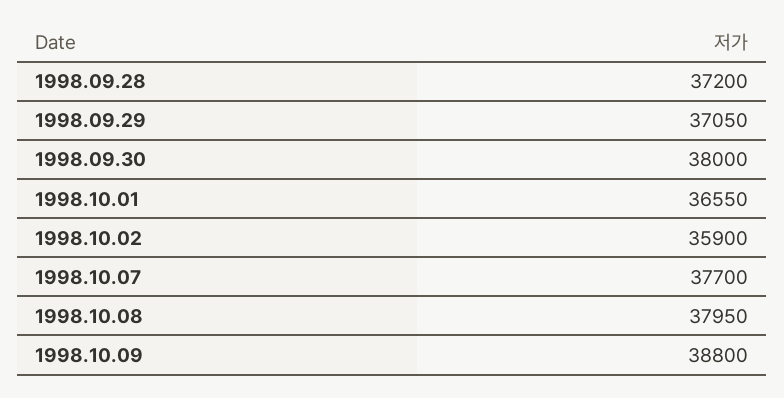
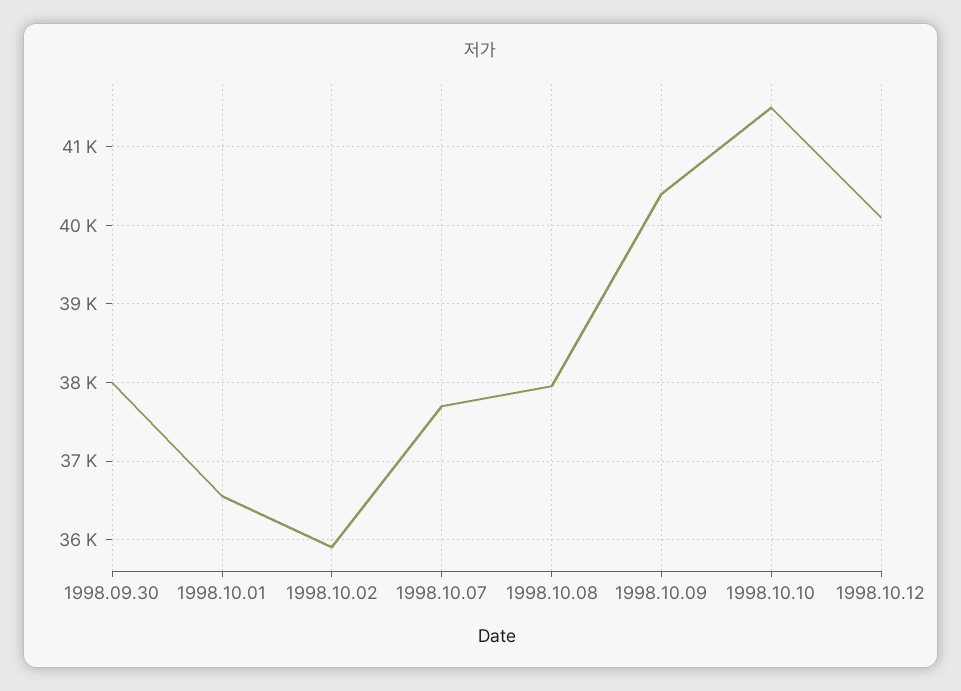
1998.09.28: 37200 -> none
1998.09.29: 37050 -> none
1998.10.09: 38800 -> 40400
1998.10.10: none -> 41500
1998.10.12: none -> 40100

